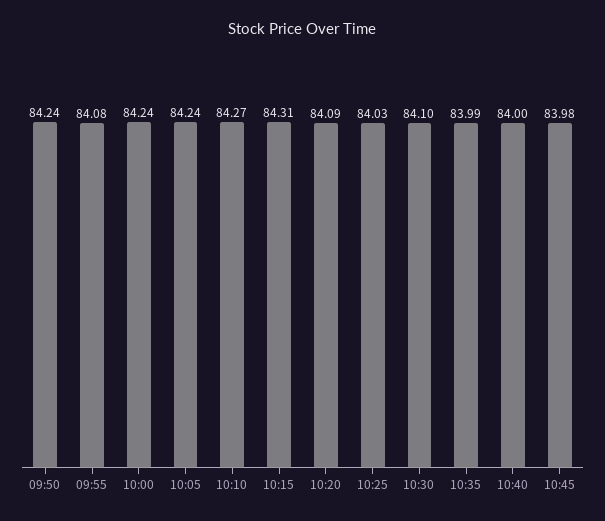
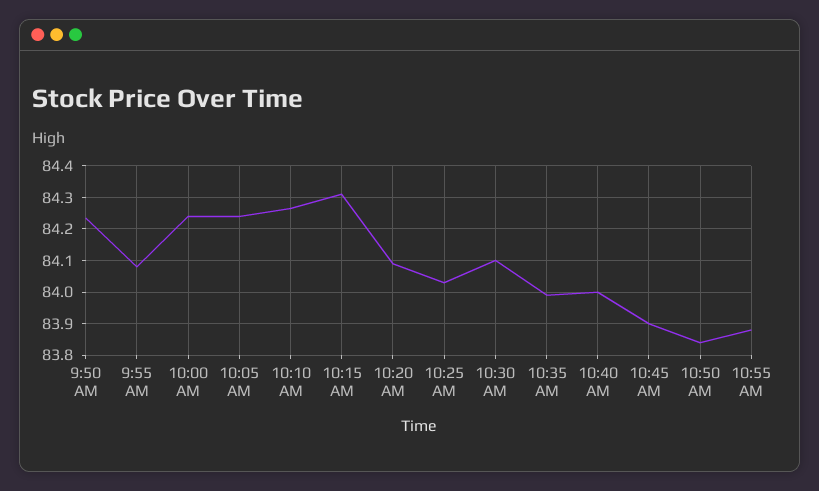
10:45: 83.98 -> 83.9
10:50 AM: none -> 83.84
10:55 AM: none -> 83.88

